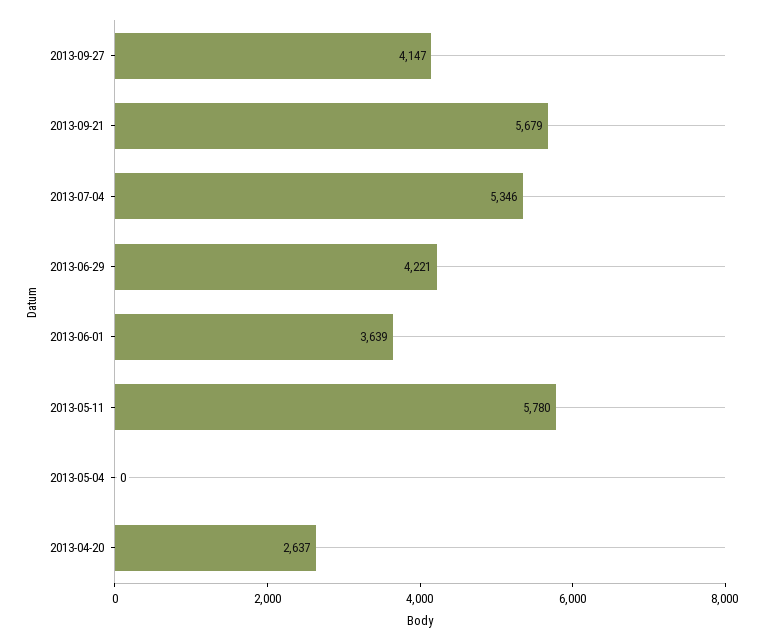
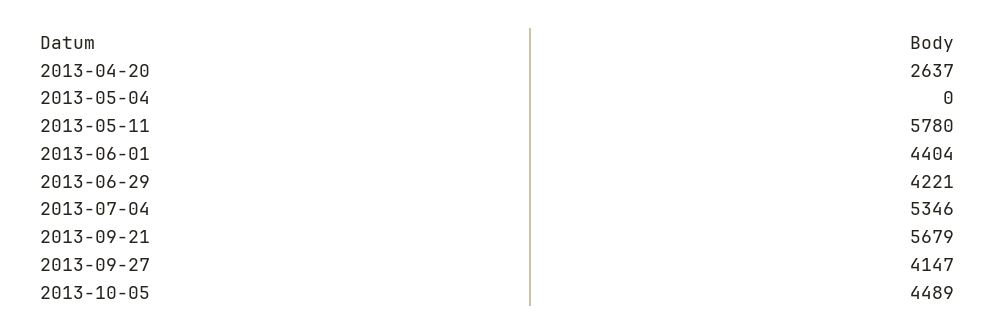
2013-06-01: 3639 -> 4404
2013-10-05: none -> 4489

